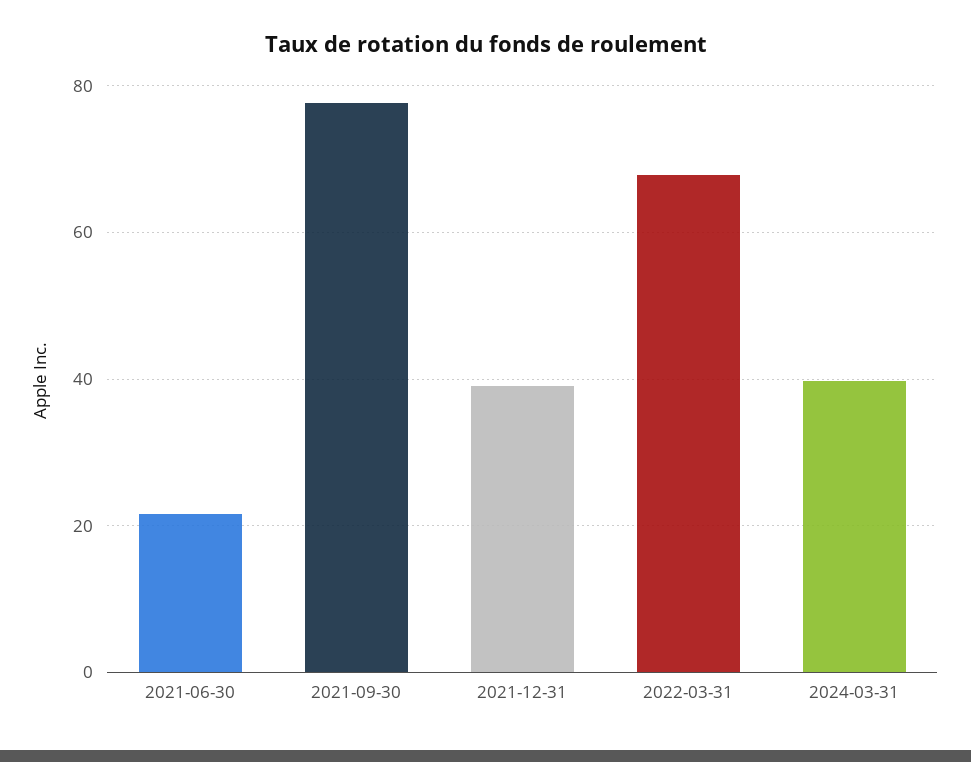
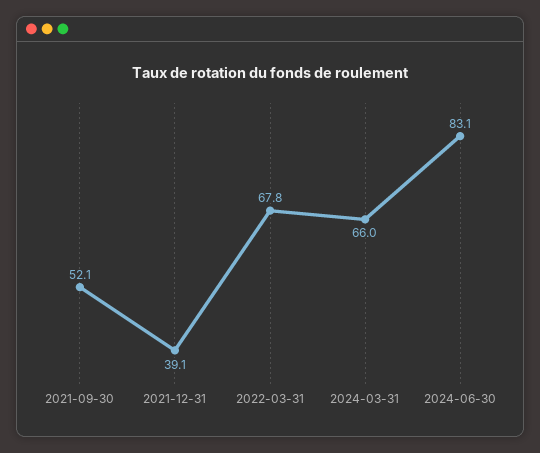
2021-06-30: 22 -> none
2021-09-30: 78 -> 52.1
2024-03-31: 40 -> 66
2024-06-30: none -> 83.1

